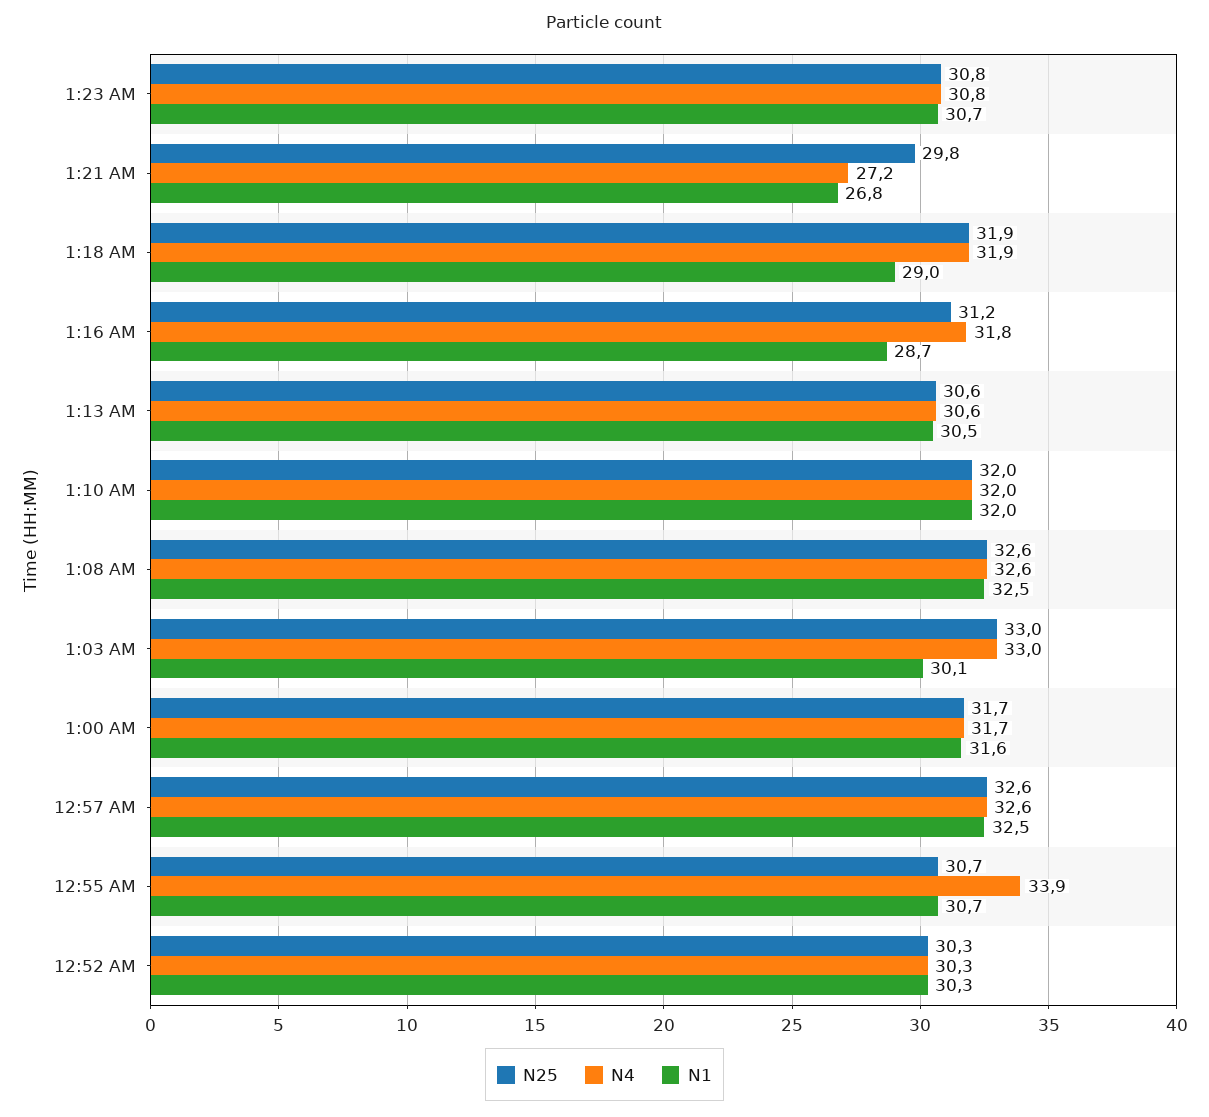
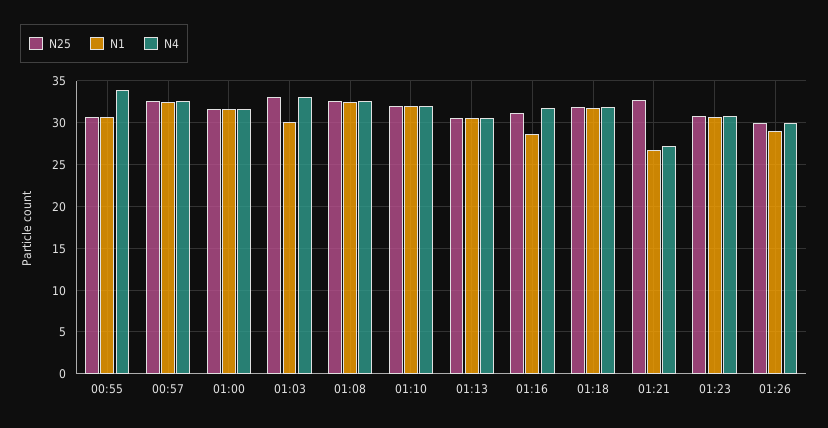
N25, 1:21 AM: 29.8 -> 33
N1, 1:18 AM: 29 -> 32
N25, 12:52 AM: 30.3 -> none
N4, 12:52 AM: 30.3 -> none
N1, 12:52 AM: 30.3 -> none
N25, 01:26: none -> 30
N1, 01:26: none -> 29
N4, 01:26: none -> 30

